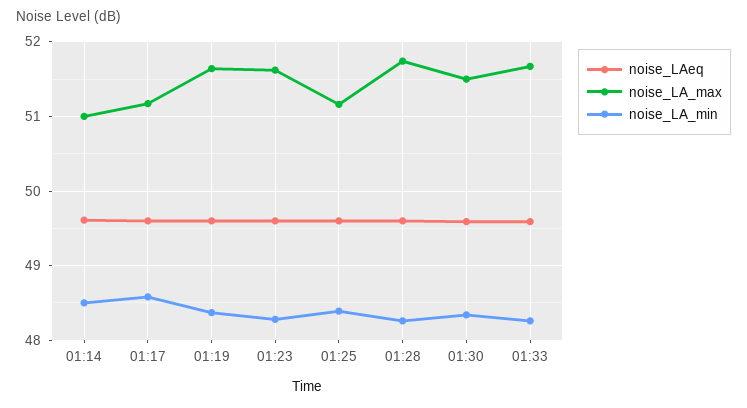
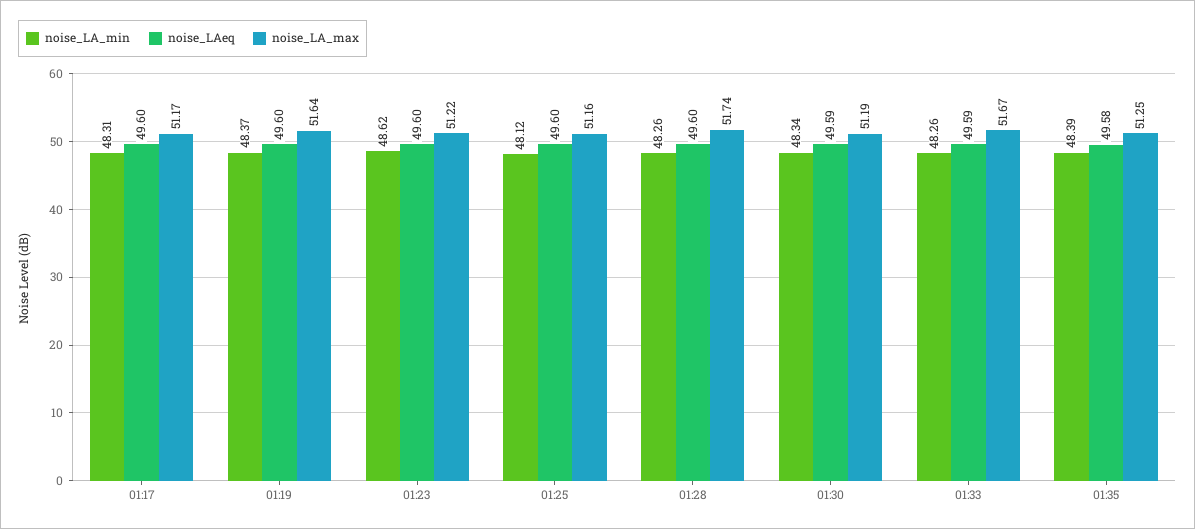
noise_LAeq, 01:14: 49.6 -> none
noise_LA_max, 01:14: 51 -> none
noise_LA_min, 01:14: 48.5 -> none
noise_LA_min, 01:17: 48.6 -> 48.31
noise_LA_max, 01:23: 51.6 -> 51.22
noise_LA_min, 01:23: 48.3 -> 48.62
noise_LA_min, 01:25: 48.4 -> 48.12
noise_LA_max, 01:30: 51.5 -> 51.19
noise_LA_min, 01:35: none -> 48.39
noise_LAeq, 01:35: none -> 49.58
noise_LA_max, 01:35: none -> 51.25

